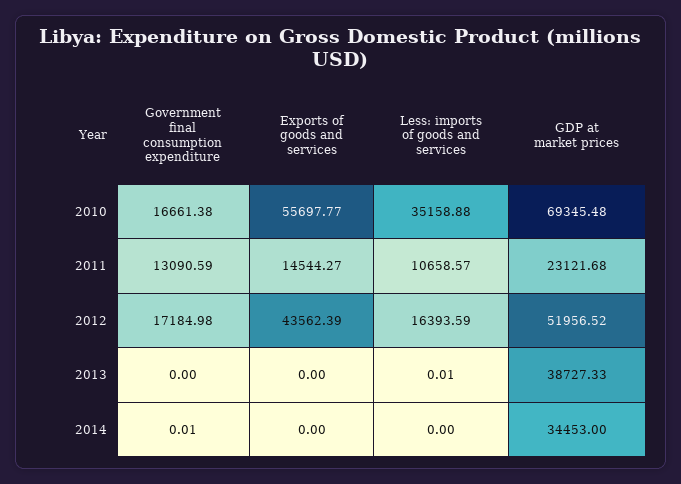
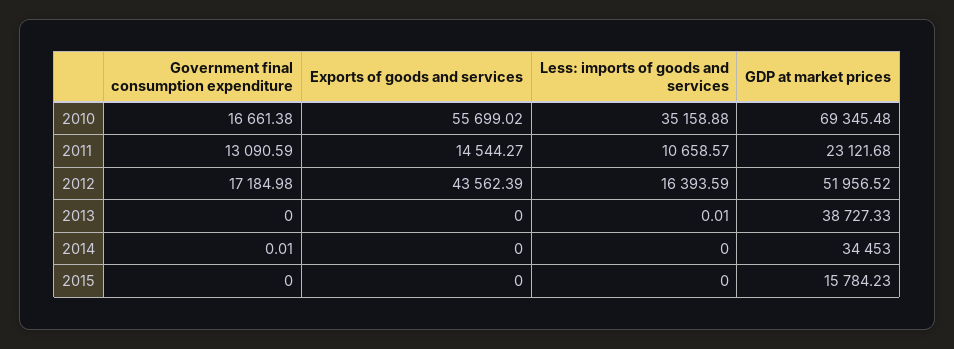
Exports of goods and services, 2010: 55697.77 -> 55699.02
Government final consumption expenditure, 2015: none -> 0
Exports of goods and services, 2015: none -> 0
Less: imports of goods and services, 2015: none -> 0
GDP at market prices, 2015: none -> 15784.23

